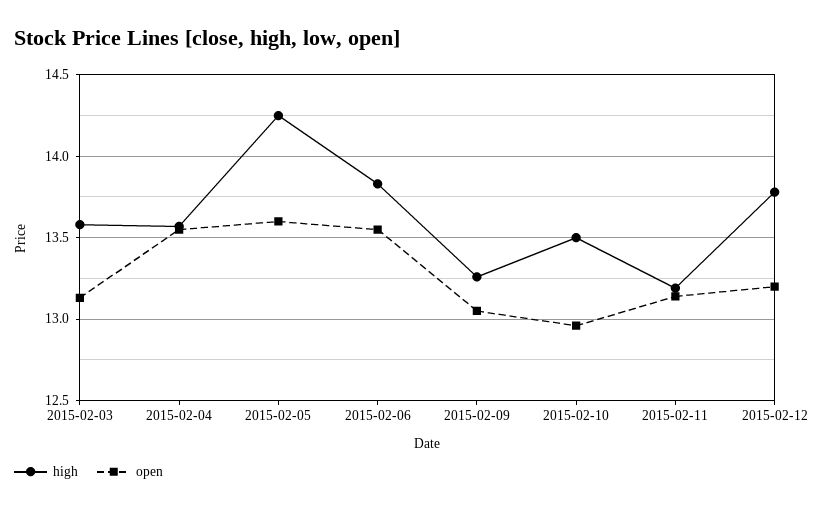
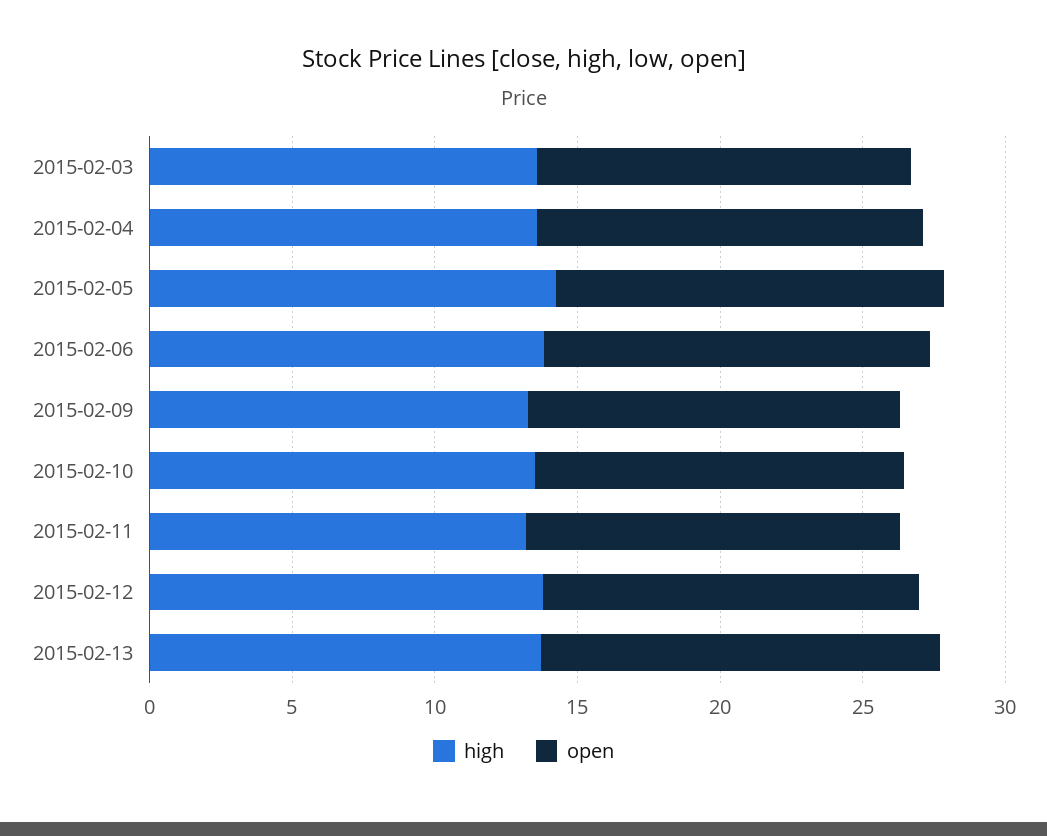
high, 2015-02-13: none -> 14
open, 2015-02-13: none -> 14

